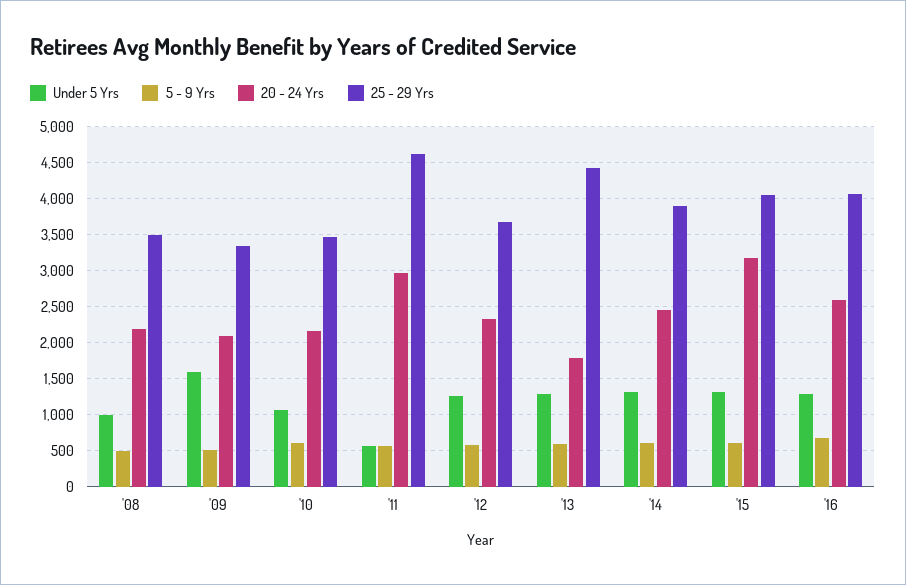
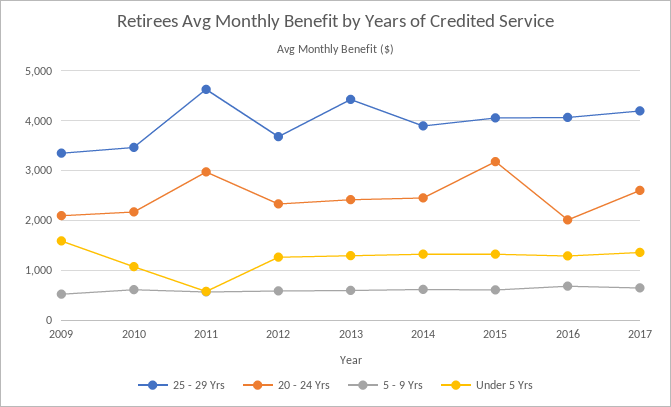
Under 5 Yrs, '08: 1000 -> none
5 - 9 Yrs, '08: 500 -> none
20 - 24 Yrs, '08: 2200 -> none
25 - 29 Yrs, '08: 3500 -> none
20 - 24 Yrs, '13: 1800 -> 2400
20 - 24 Yrs, '16: 2600 -> 2000
25 - 29 Yrs, 2017: none -> 4200
20 - 24 Yrs, 2017: none -> 2600
5 - 9 Yrs, 2017: none -> 600
Under 5 Yrs, 2017: none -> 1400

